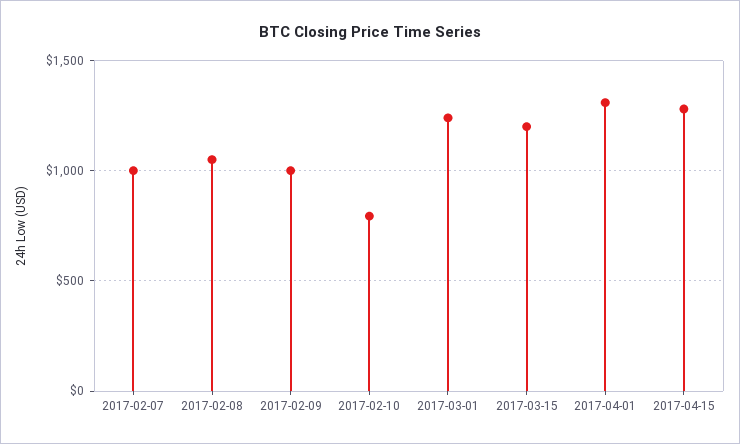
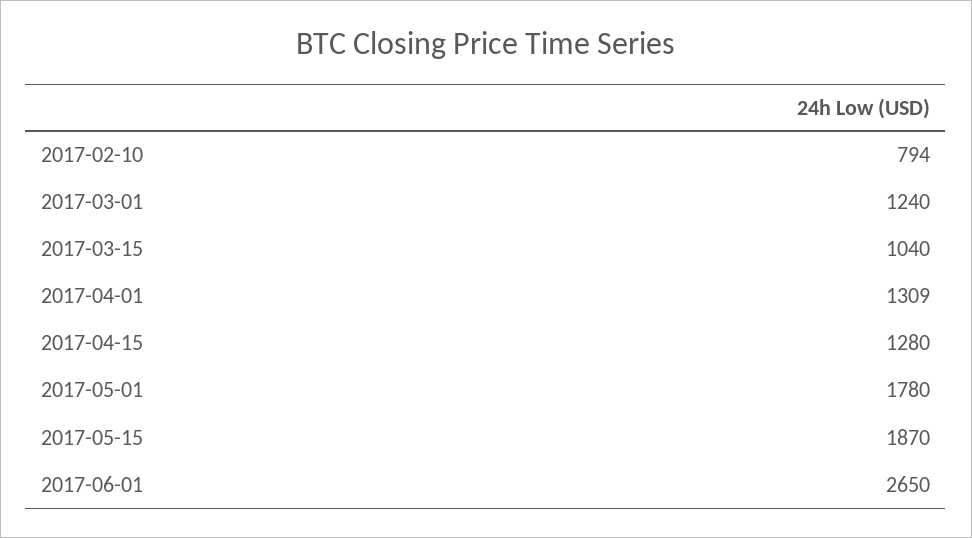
2017-02-07: 1000 -> none
2017-02-08: 1050 -> none
2017-02-09: 1000 -> none
2017-03-15: 1200 -> 1040
2017-05-01: none -> 1780
2017-05-15: none -> 1870
2017-06-01: none -> 2650

